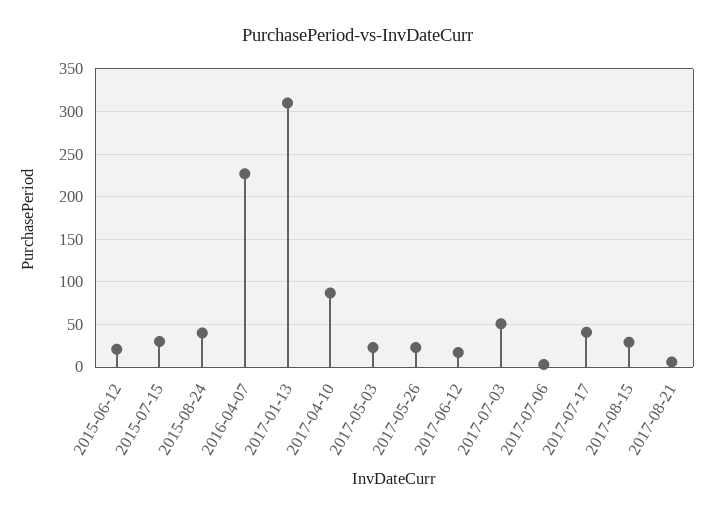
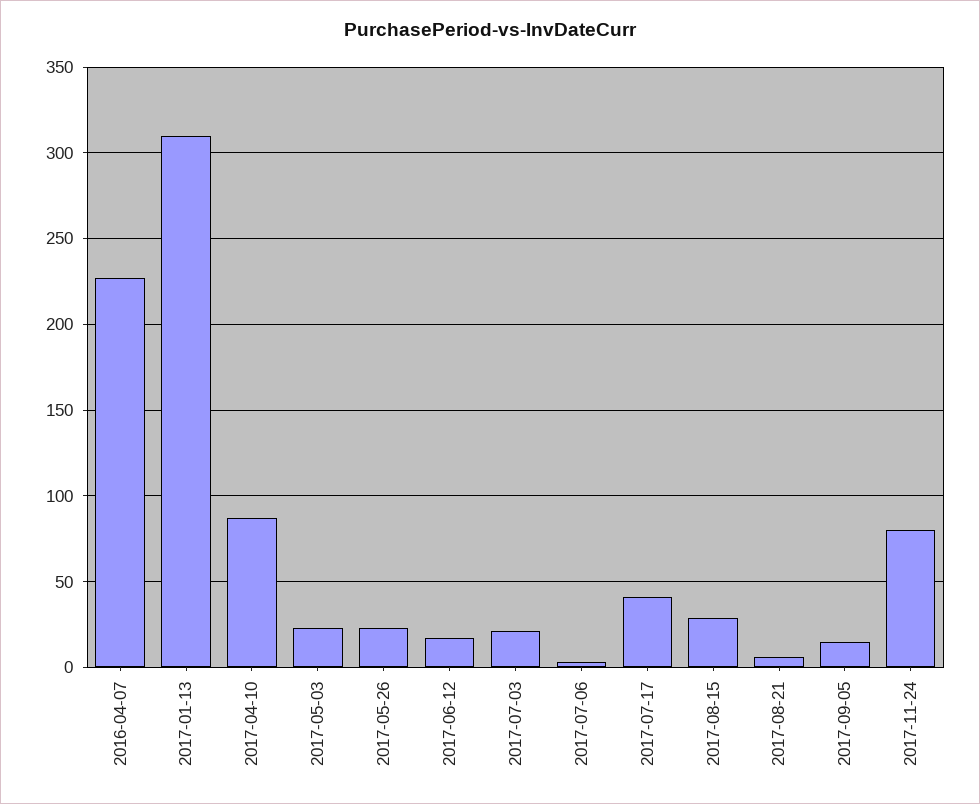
2015-06-12: 20 -> none
2015-07-15: 30 -> none
2015-08-24: 40 -> none
2017-07-03: 50 -> 20
2017-09-05: none -> 15
2017-11-24: none -> 80

